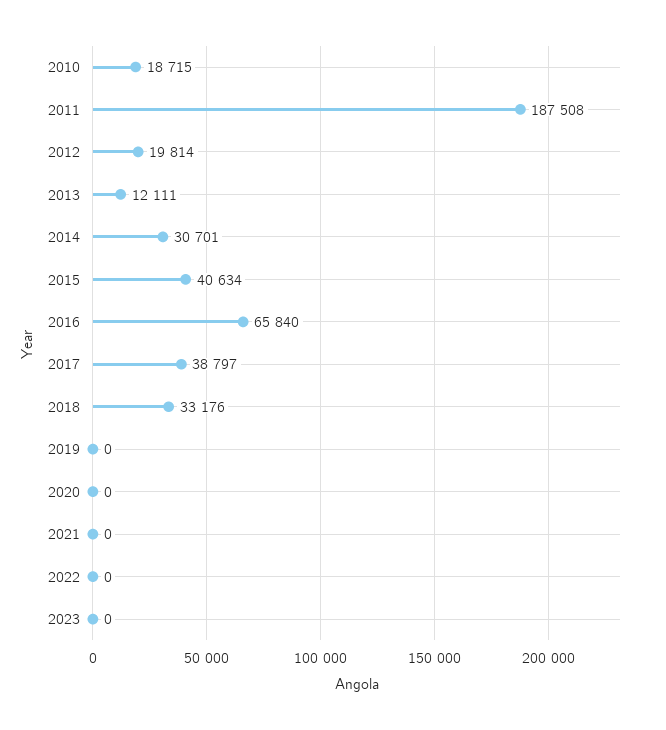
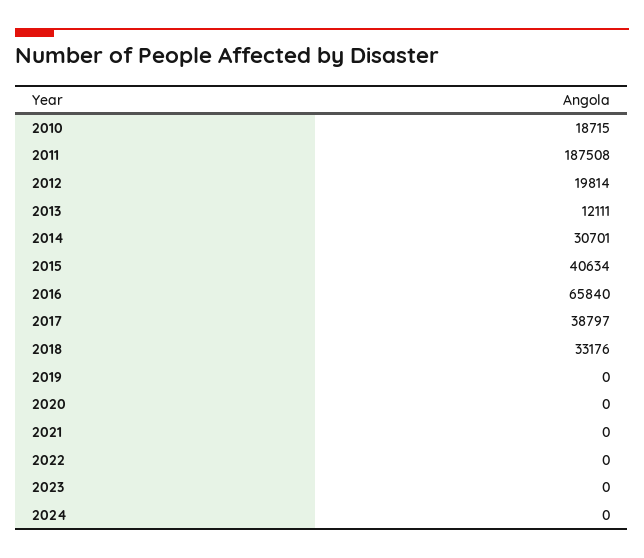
2024: none -> 0

